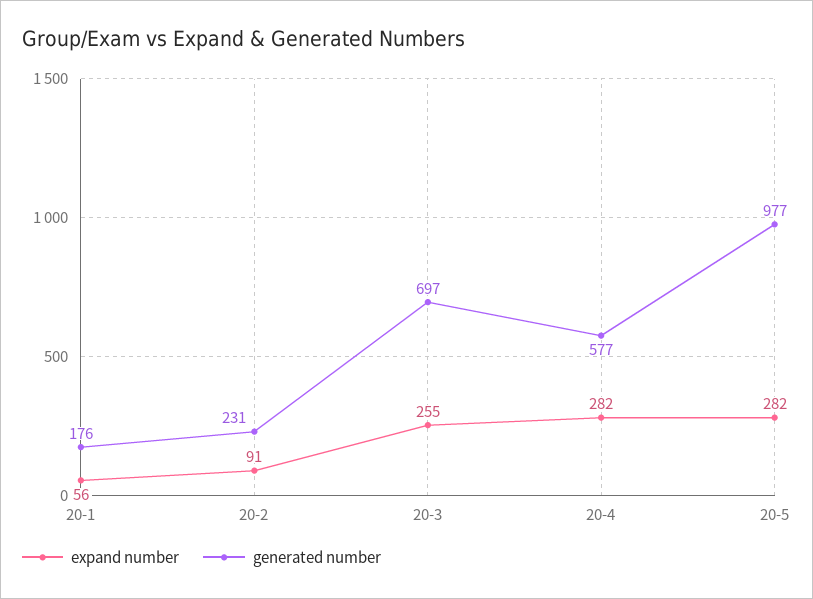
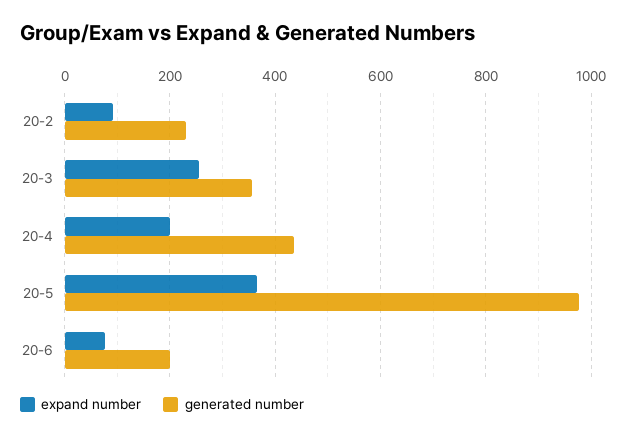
expand number, 20-1: 56 -> none
generated number, 20-1: 176 -> none
generated number, 20-3: 697 -> 360
expand number, 20-4: 282 -> 200
generated number, 20-4: 577 -> 440
expand number, 20-5: 282 -> 360
expand number, 20-6: none -> 80
generated number, 20-6: none -> 200

